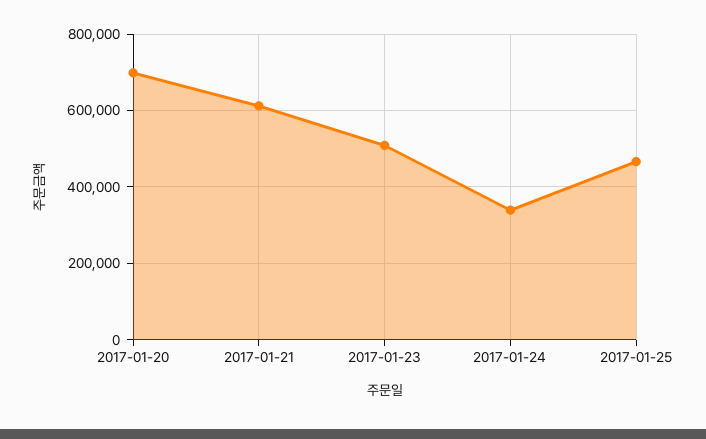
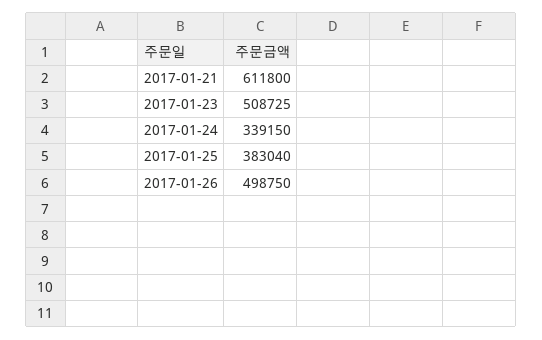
2017-01-20: 700000 -> none
2017-01-25: 460000 -> 383040
2017-01-26: none -> 498750

